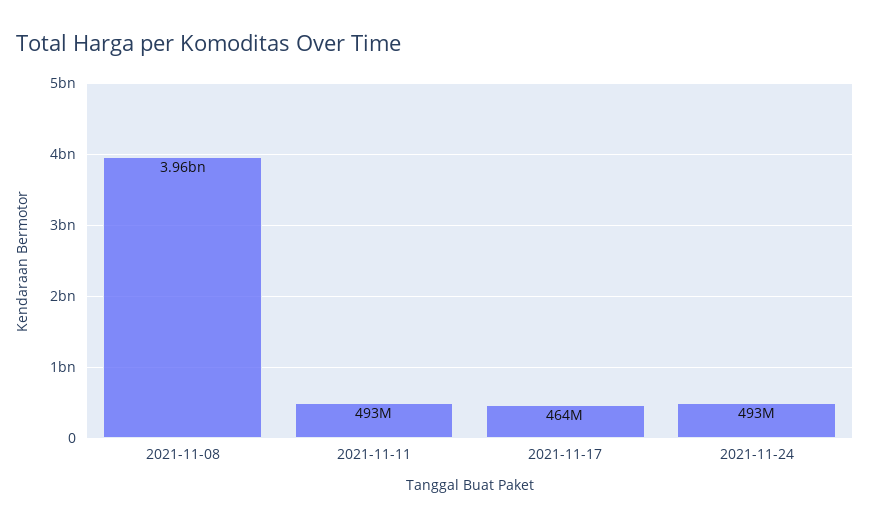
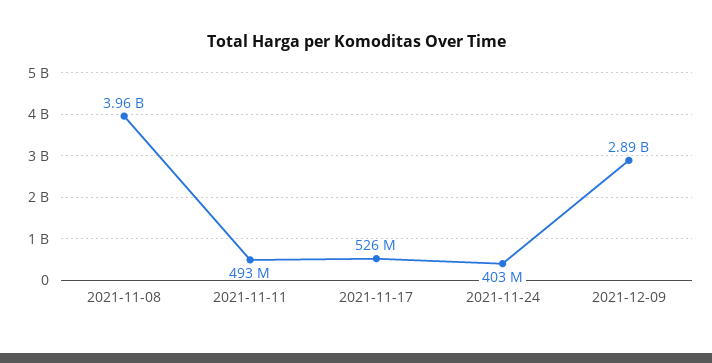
2021-11-17: 464000000 -> 526000000
2021-11-24: 493000000 -> 403000000
2021-12-09: none -> 2890000000

